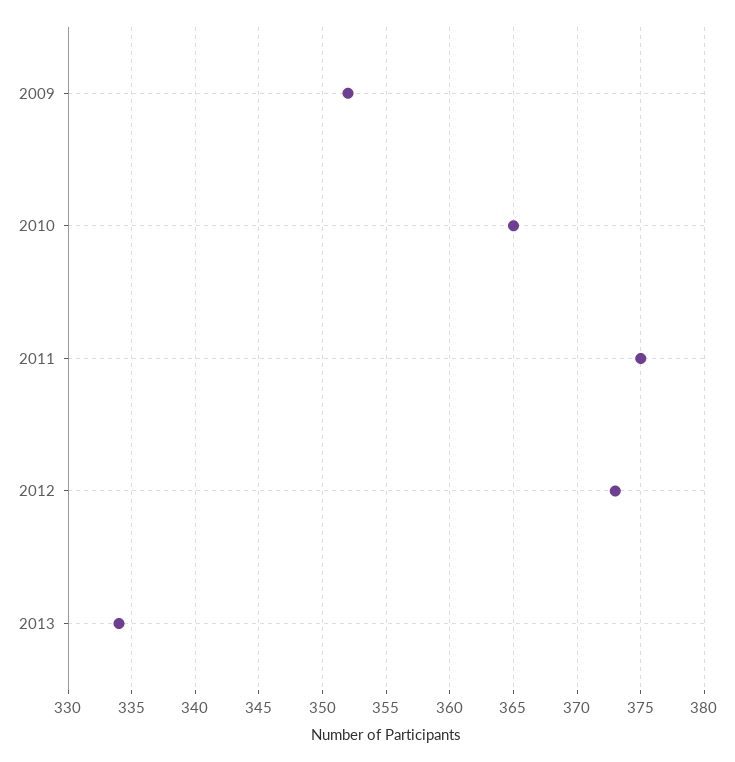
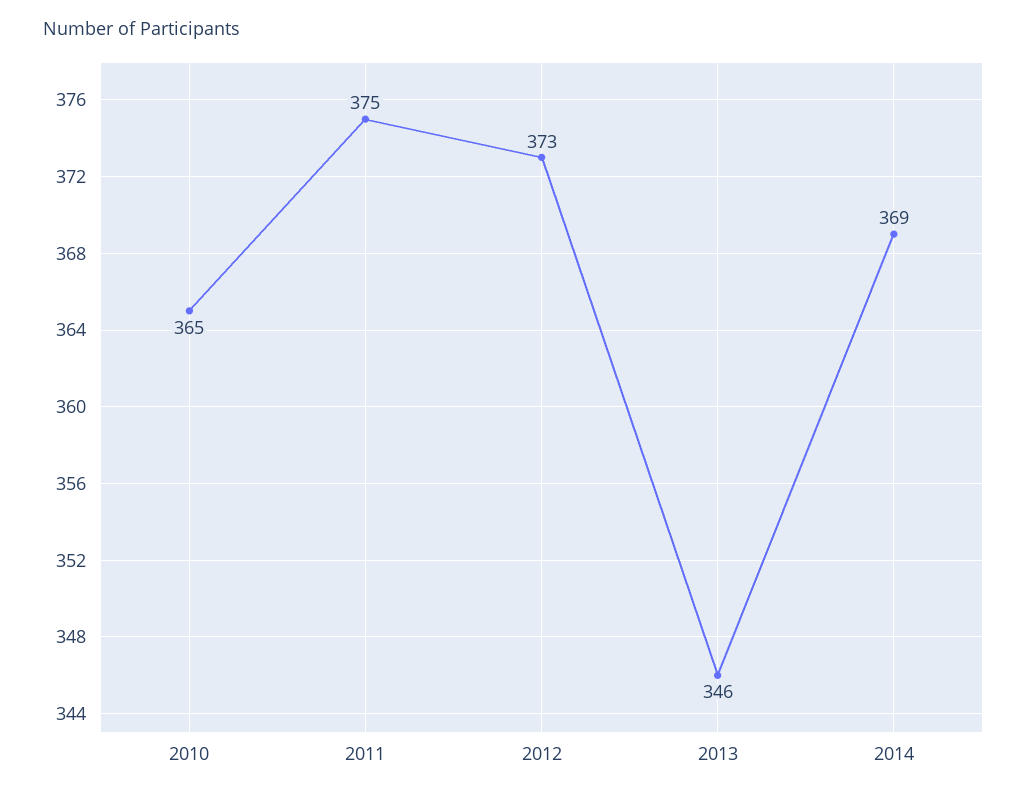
2009: 352 -> none
2013: 334 -> 346
2014: none -> 369

